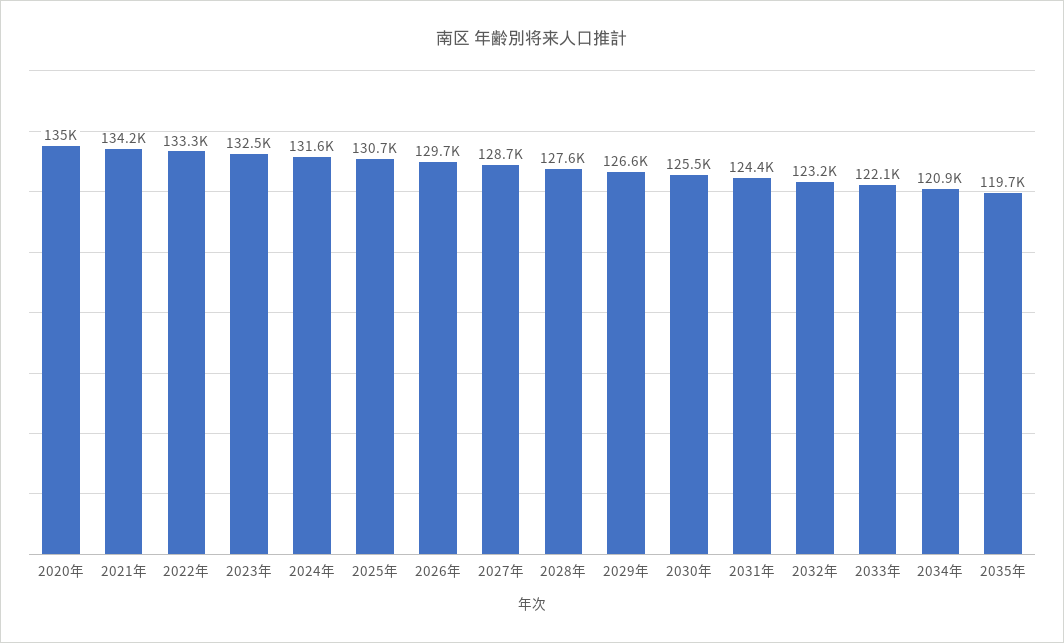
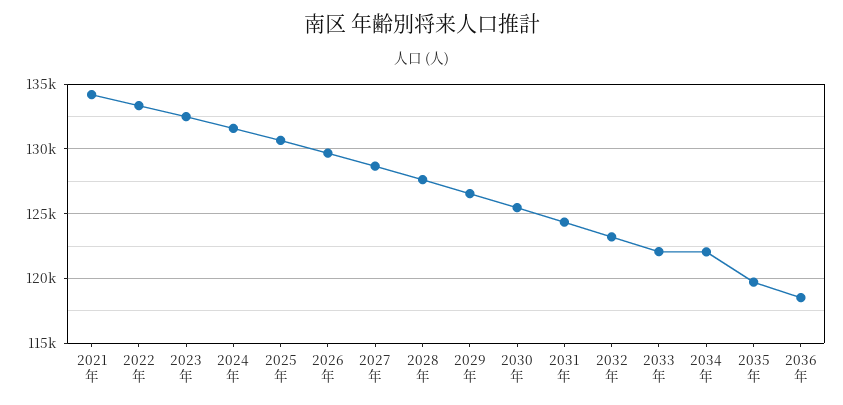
2020年: 135000 -> none
2034年: 120900 -> 122000
2036年: none -> 118500

